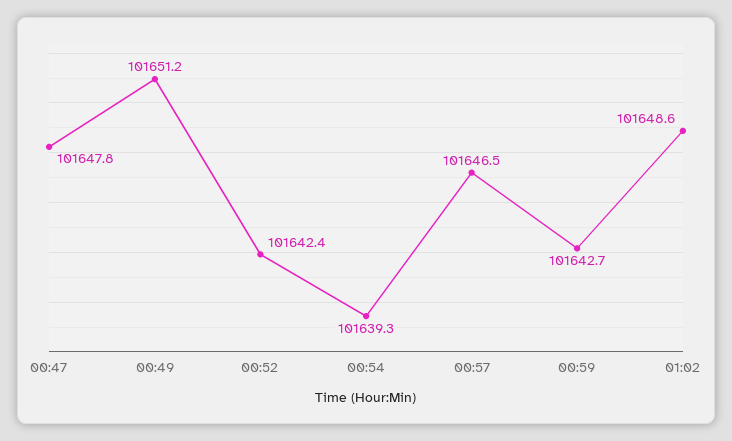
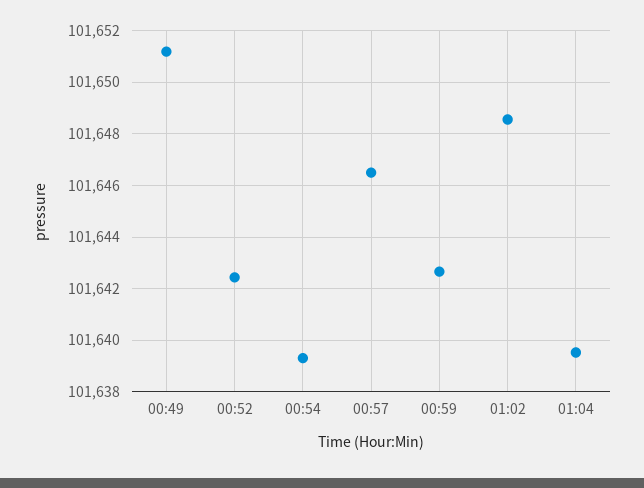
00:47: 101647.8 -> none
01:04: none -> 101639.5

